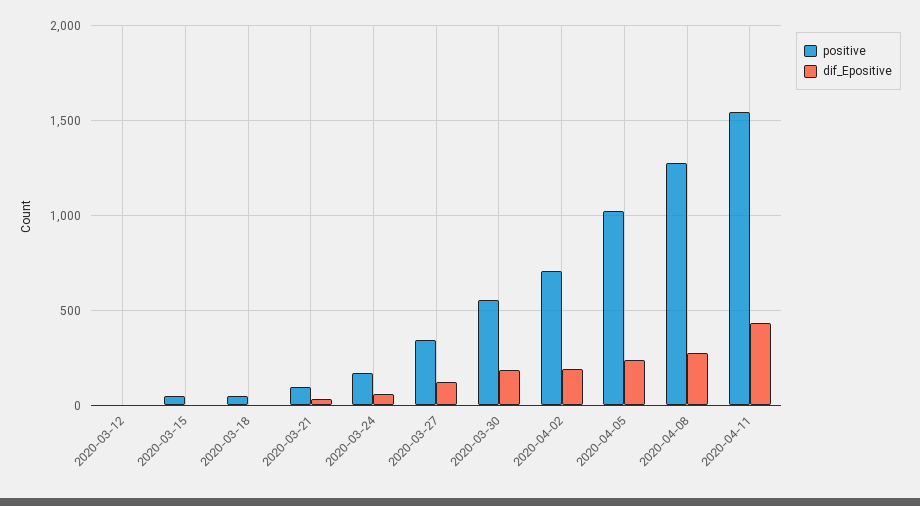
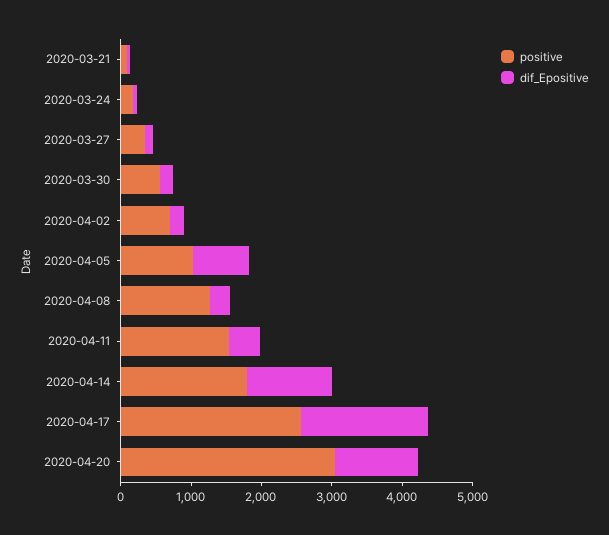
positive, 2020-03-12: 0 -> none
dif_Epositive, 2020-03-12: 0 -> none
positive, 2020-03-15: 50 -> none
dif_Epositive, 2020-03-15: 0 -> none
positive, 2020-03-18: 50 -> none
dif_Epositive, 2020-03-18: 0 -> none
dif_Epositive, 2020-04-05: 250 -> 800
positive, 2020-04-14: none -> 1800
dif_Epositive, 2020-04-14: none -> 1200
positive, 2020-04-17: none -> 2600
dif_Epositive, 2020-04-17: none -> 1800
positive, 2020-04-20: none -> 3000
dif_Epositive, 2020-04-20: none -> 1200

